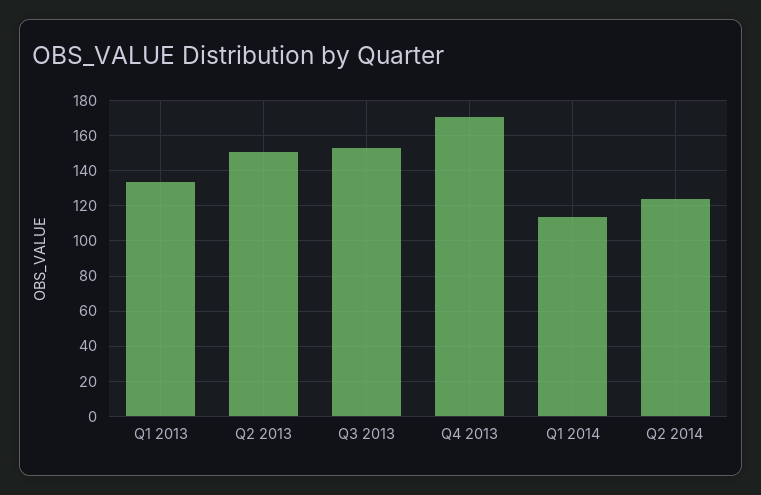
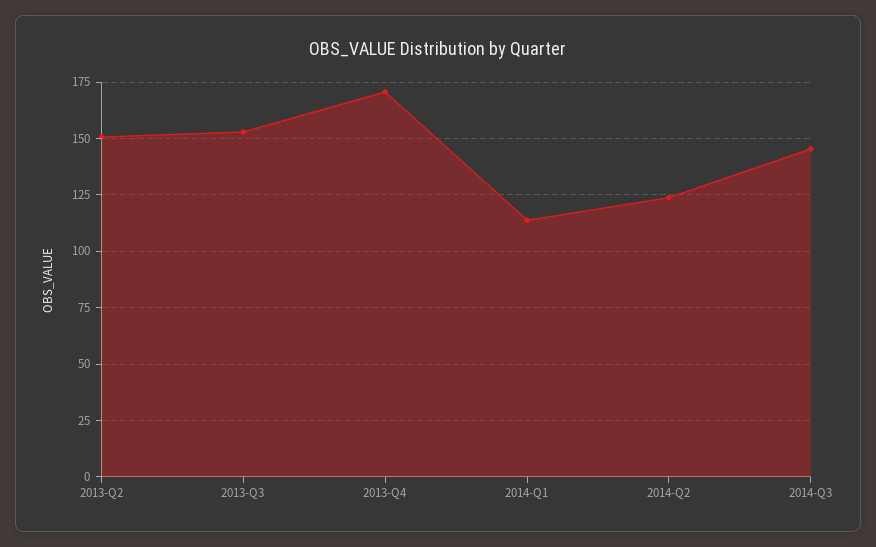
Q1 2013: 135 -> none
2014-Q3: none -> 145

